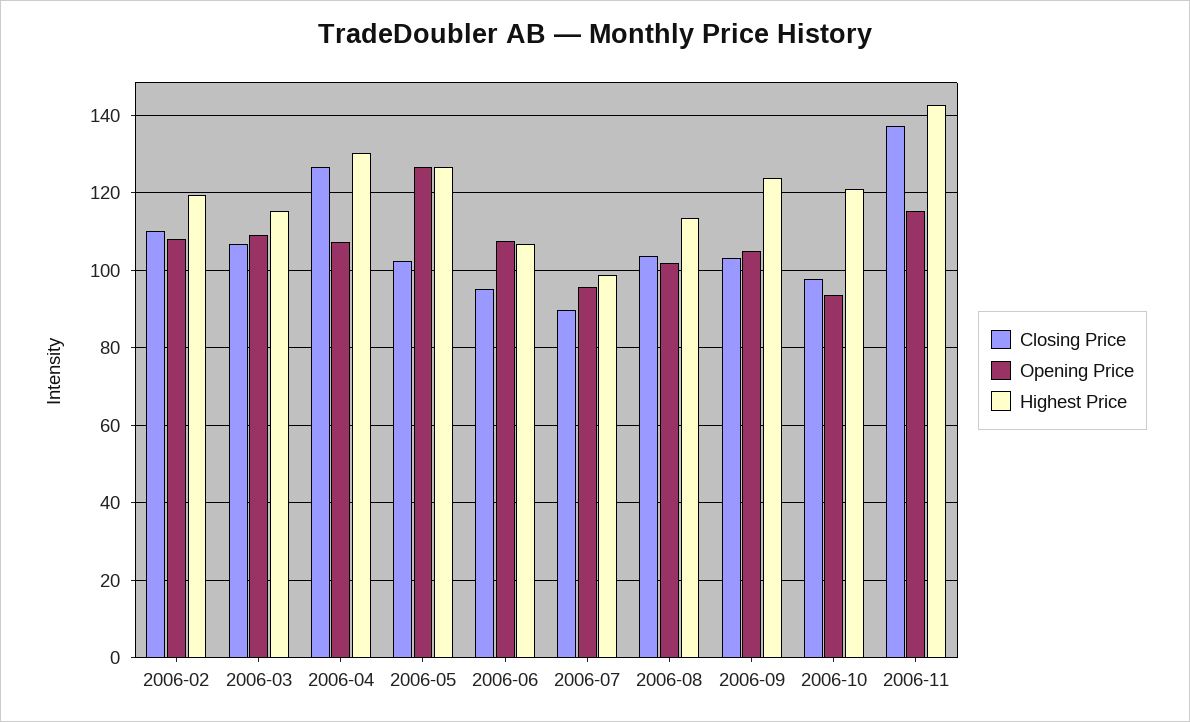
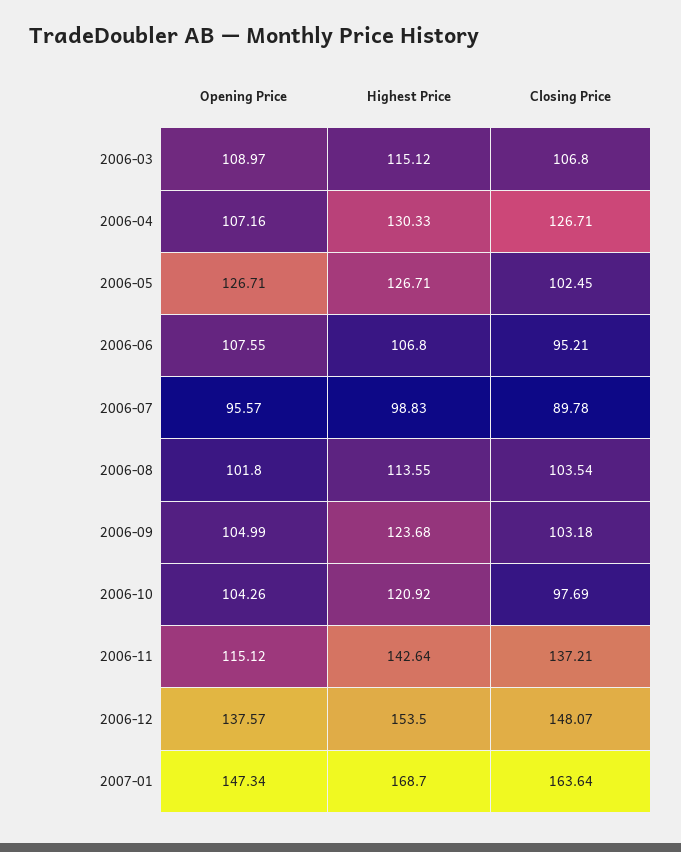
Closing Price, 2006-02: 110 -> none
Opening Price, 2006-02: 108 -> none
Highest Price, 2006-02: 120 -> none
Opening Price, 2006-10: 94 -> 104.26
Opening Price, 2006-12: none -> 137.57
Highest Price, 2006-12: none -> 153.5
Closing Price, 2006-12: none -> 148.07
Opening Price, 2007-01: none -> 147.34
Highest Price, 2007-01: none -> 168.7
Closing Price, 2007-01: none -> 163.64

